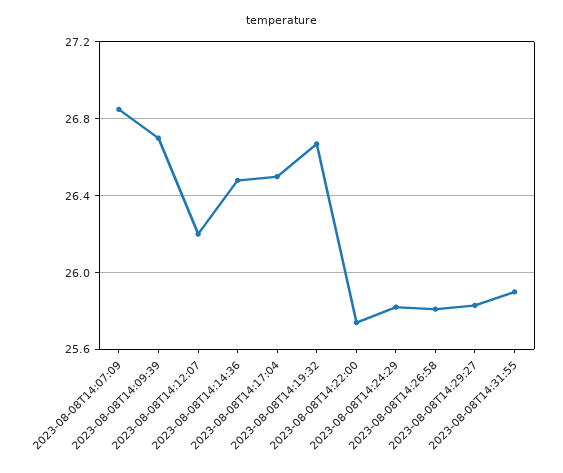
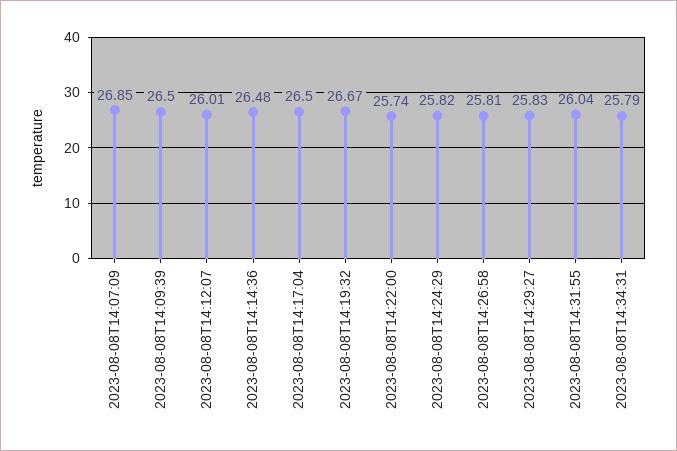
2023-08-08T14:09:39: 26.7 -> 26.5
2023-08-08T14:12:07: 26.2 -> 26.01
2023-08-08T14:31:55: 25.9 -> 26.04
2023-08-08T14:34:31: none -> 25.79

